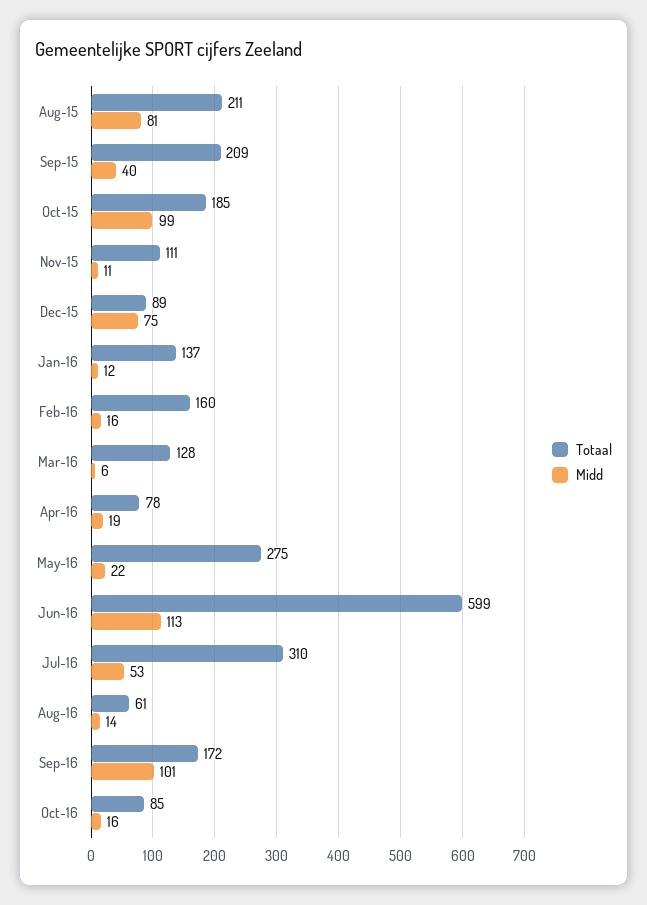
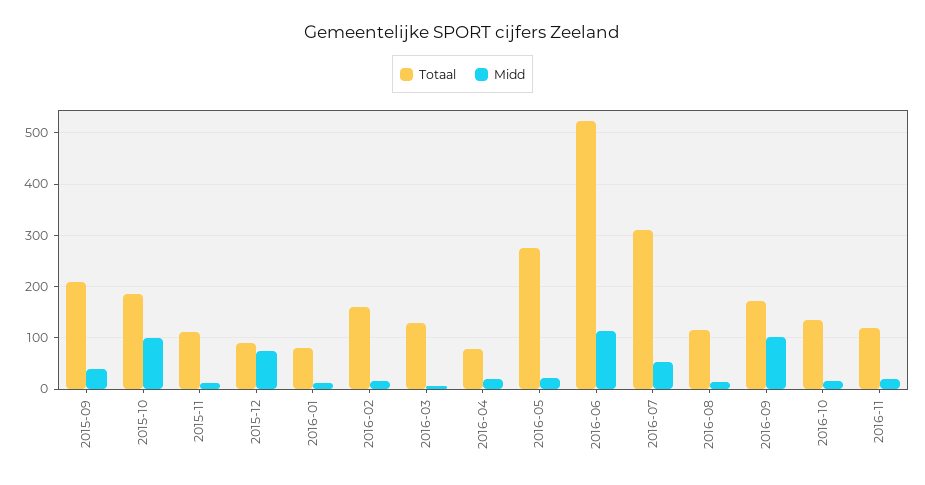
Totaal, Aug-15: 211 -> none
Midd, Aug-15: 81 -> none
Totaal, Jan-16: 137 -> 80
Totaal, Jun-16: 599 -> 520
Totaal, Aug-16: 61 -> 120
Totaal, Oct-16: 85 -> 140
Totaal, 2016-11: none -> 120
Midd, 2016-11: none -> 20

